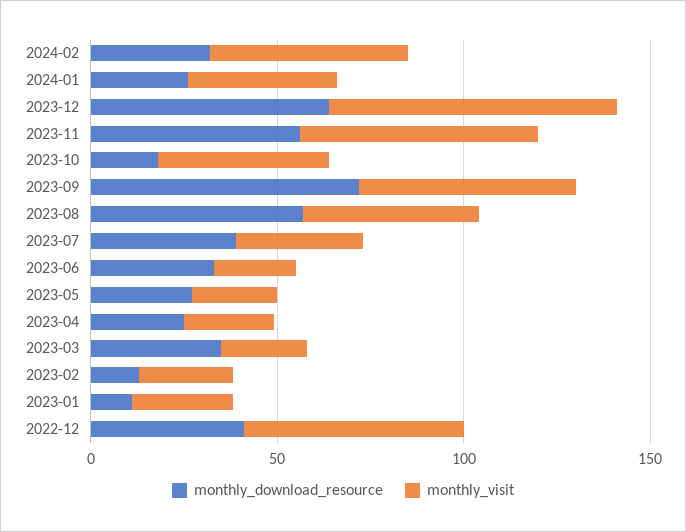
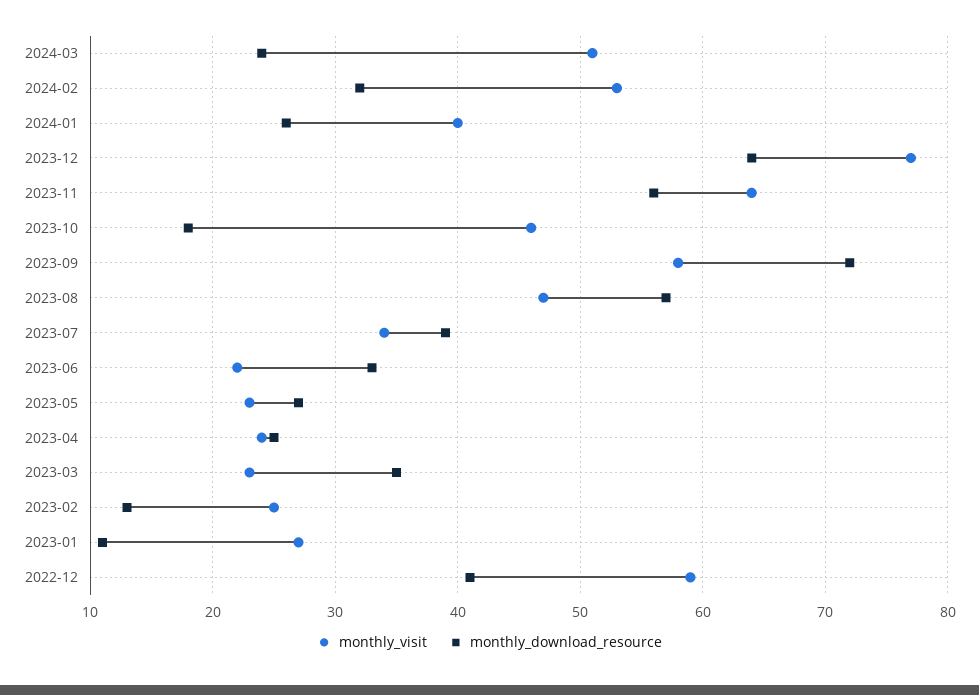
monthly_visit, 2024-03: none -> 51
monthly_download_resource, 2024-03: none -> 24

